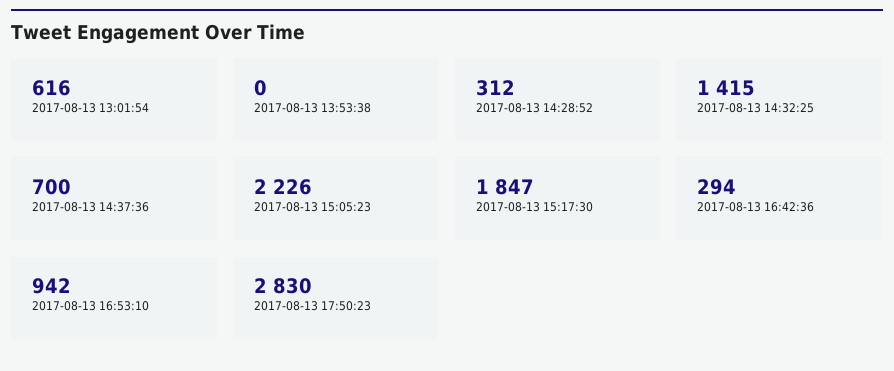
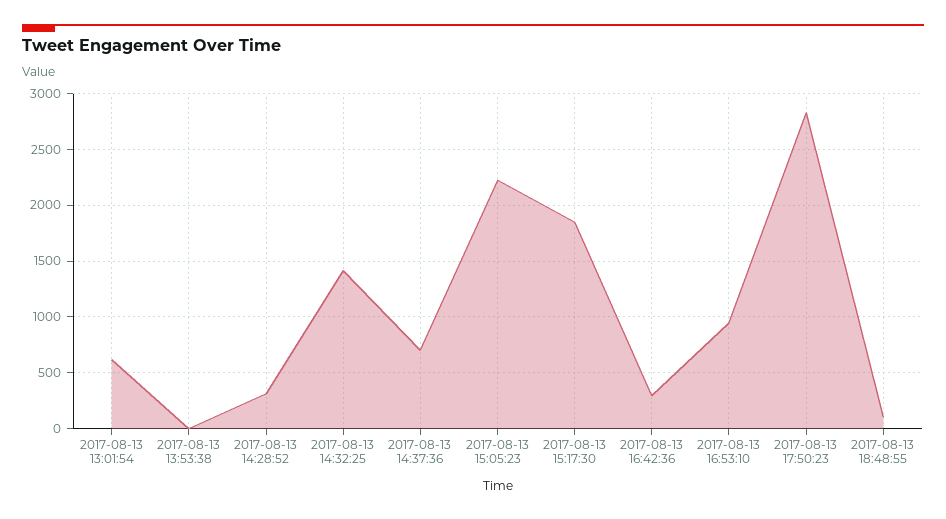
2017-08-13 18:48:55: none -> 100

